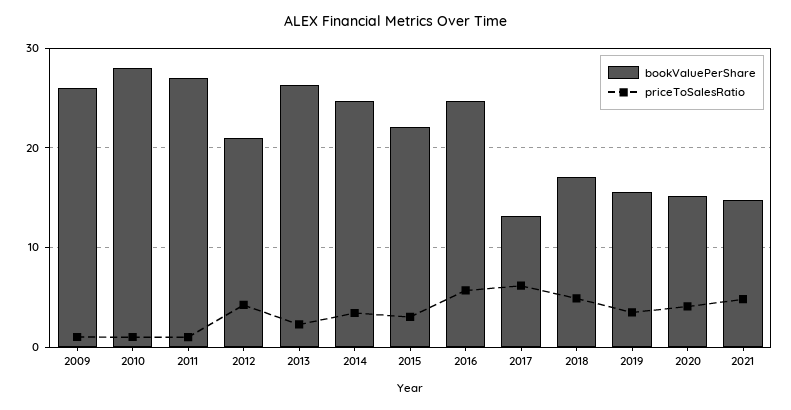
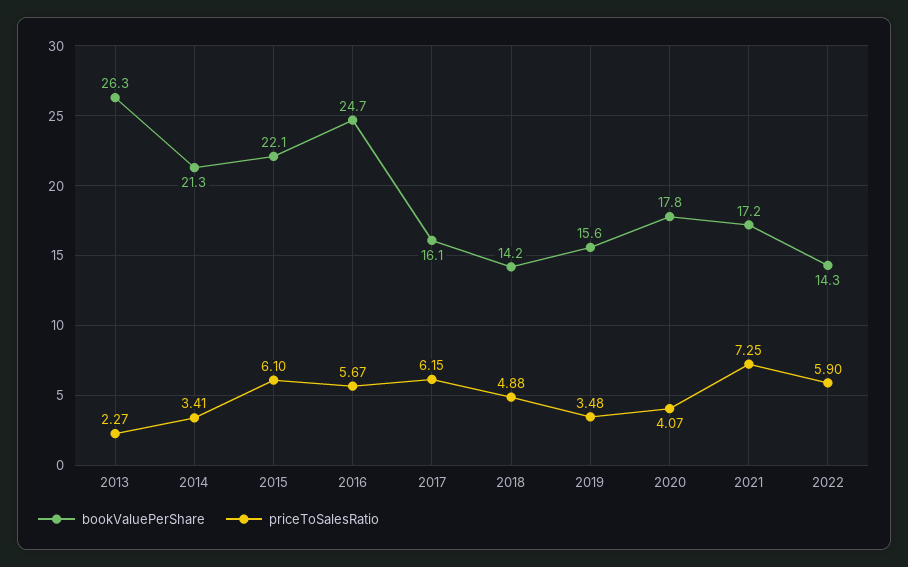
bookValuePerShare, 2009: 26 -> none
priceToSalesRatio, 2009: 1 -> none
bookValuePerShare, 2010: 28 -> none
priceToSalesRatio, 2010: 1 -> none
bookValuePerShare, 2011: 27 -> none
priceToSalesRatio, 2011: 1 -> none
bookValuePerShare, 2012: 21 -> none
priceToSalesRatio, 2012: 4 -> none
bookValuePerShare, 2014: 25 -> 21.3
priceToSalesRatio, 2015: 3 -> 6.1
bookValuePerShare, 2017: 13 -> 16.1
bookValuePerShare, 2018: 17 -> 14.2
bookValuePerShare, 2020: 15 -> 17.8
bookValuePerShare, 2021: 15 -> 17.2
priceToSalesRatio, 2021: 5 -> 7.25
bookValuePerShare, 2022: none -> 14.3
priceToSalesRatio, 2022: none -> 5.9

